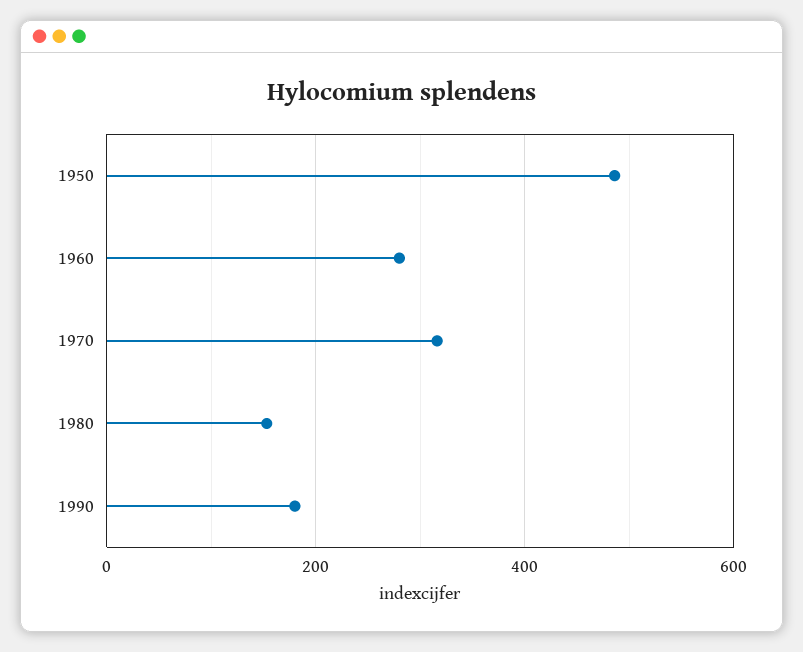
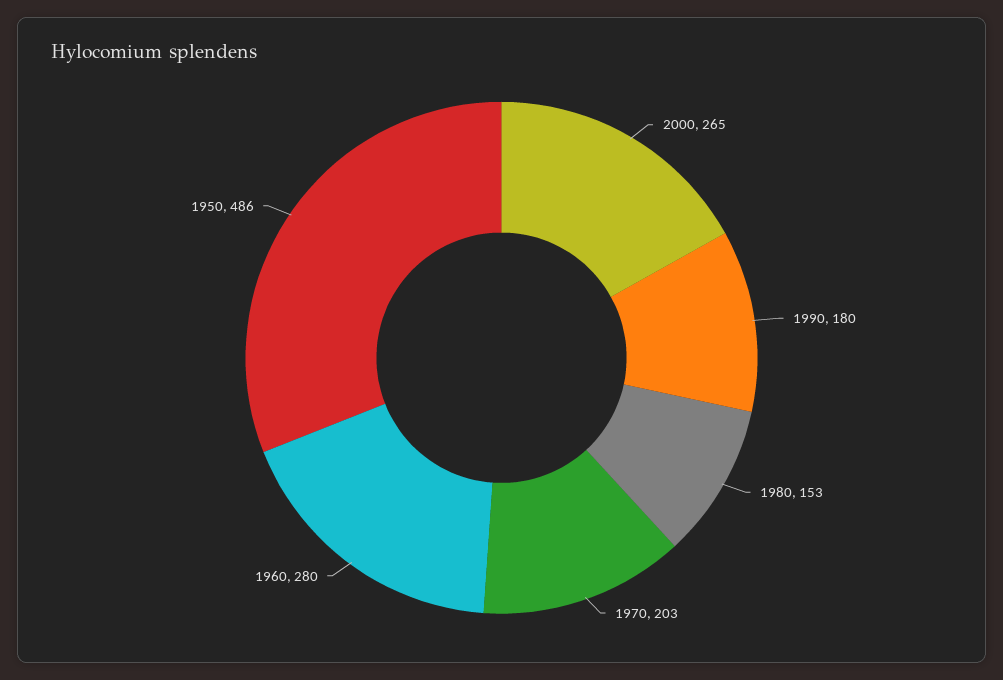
1970: 320 -> 203
2000: none -> 265

